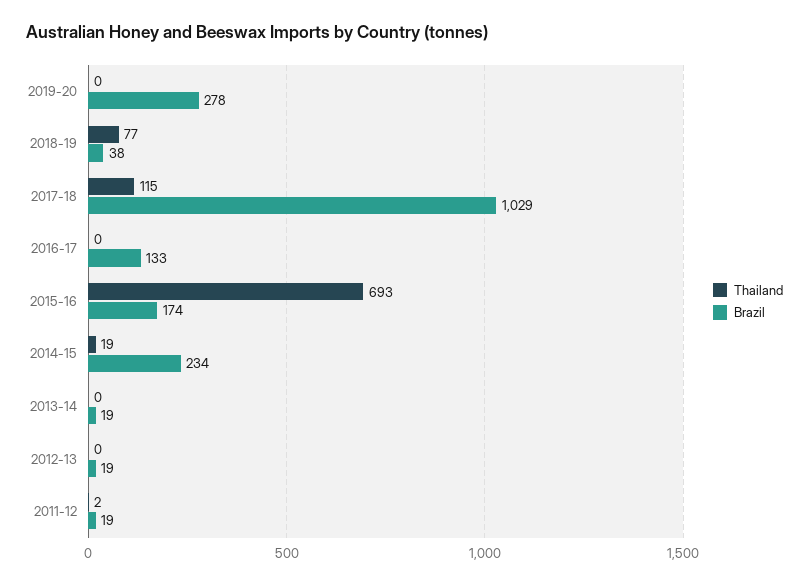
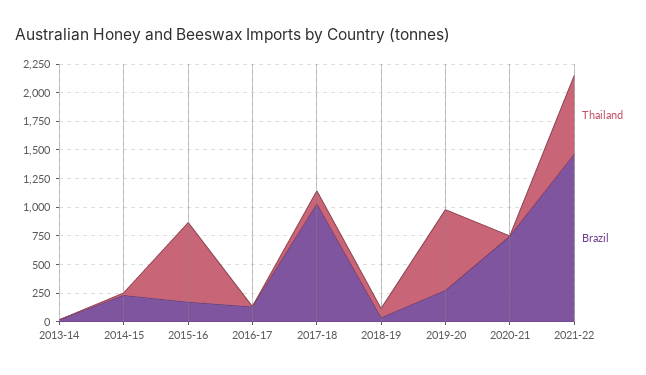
Thailand, 2019-20: 0 -> 750
Thailand, 2012-13: 0 -> none
Brazil, 2012-13: 19 -> none
Thailand, 2011-12: 2 -> none
Brazil, 2011-12: 19 -> none
Thailand, 2020-21: none -> 0
Brazil, 2020-21: none -> 750
Thailand, 2021-22: none -> 750
Brazil, 2021-22: none -> 1500

